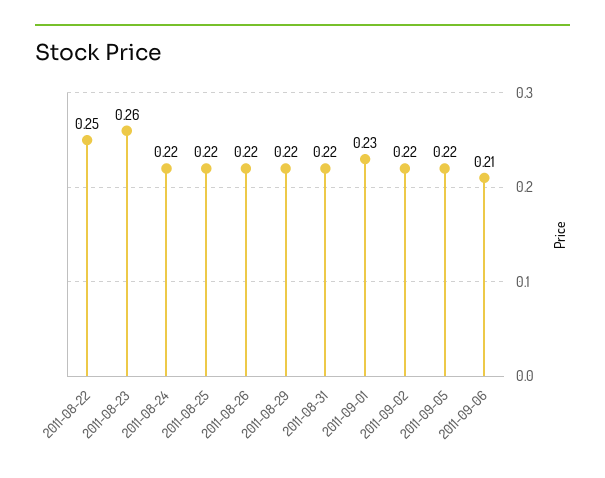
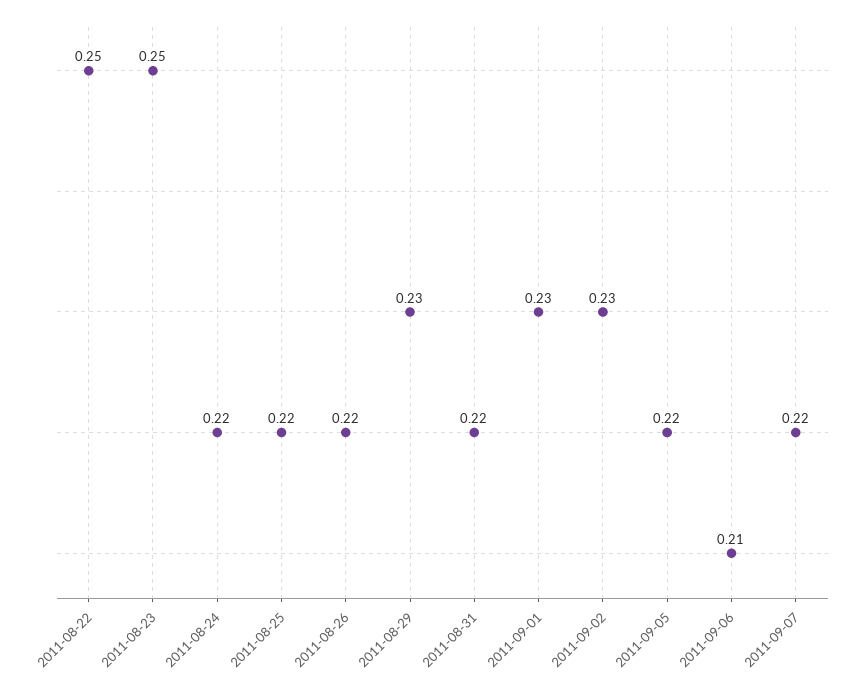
2011-08-23: 0.26 -> 0.25
2011-08-29: 0.22 -> 0.23
2011-09-02: 0.22 -> 0.23
2011-09-07: none -> 0.22

